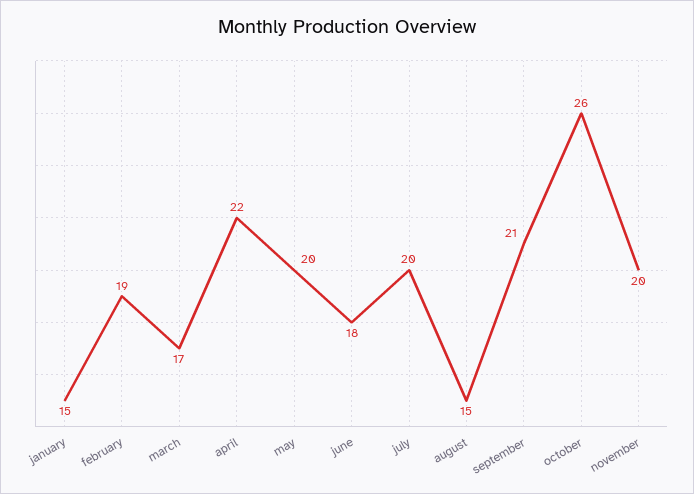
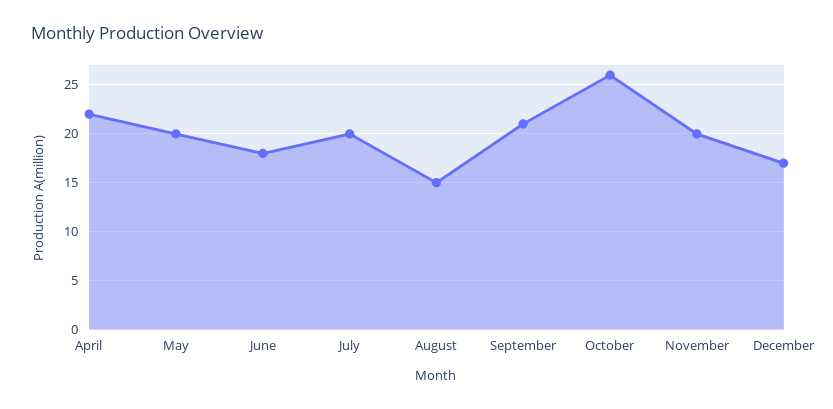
january: 15 -> none
february: 19 -> none
march: 17 -> none
December: none -> 17

